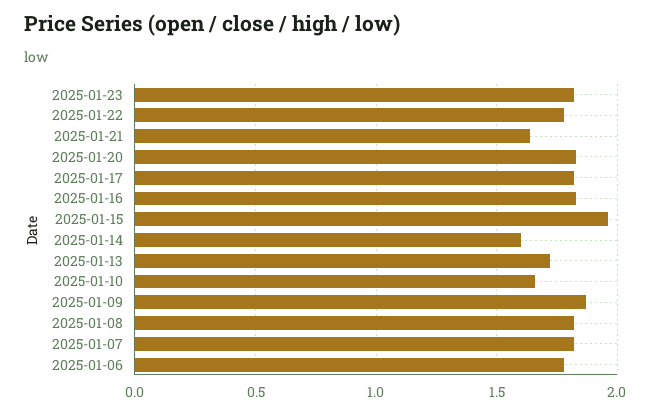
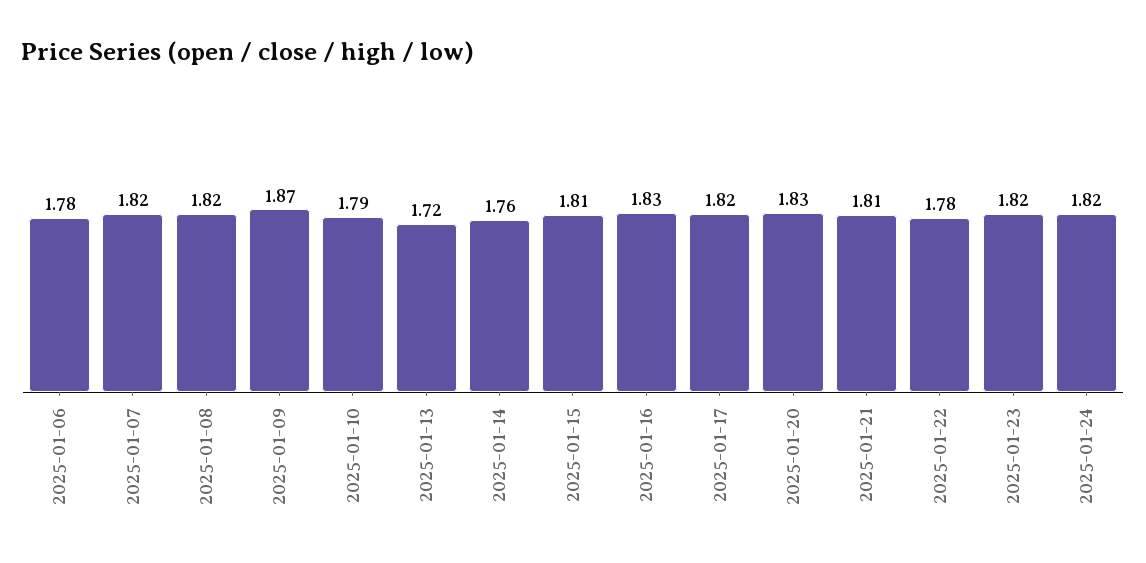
2025-01-21: 1.65 -> 1.81
2025-01-15: 1.95 -> 1.81
2025-01-14: 1.6 -> 1.76
2025-01-10: 1.65 -> 1.79
2025-01-24: none -> 1.82

